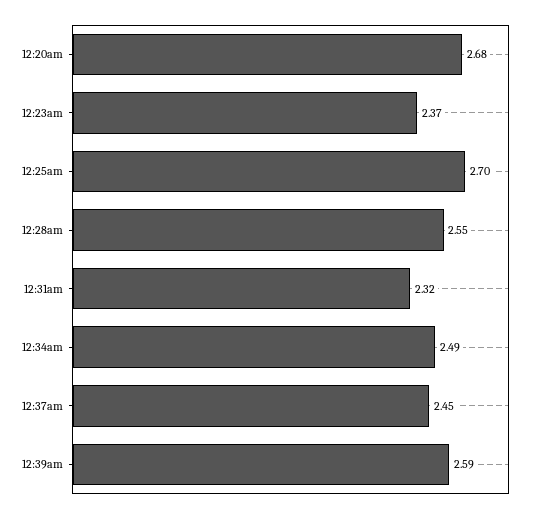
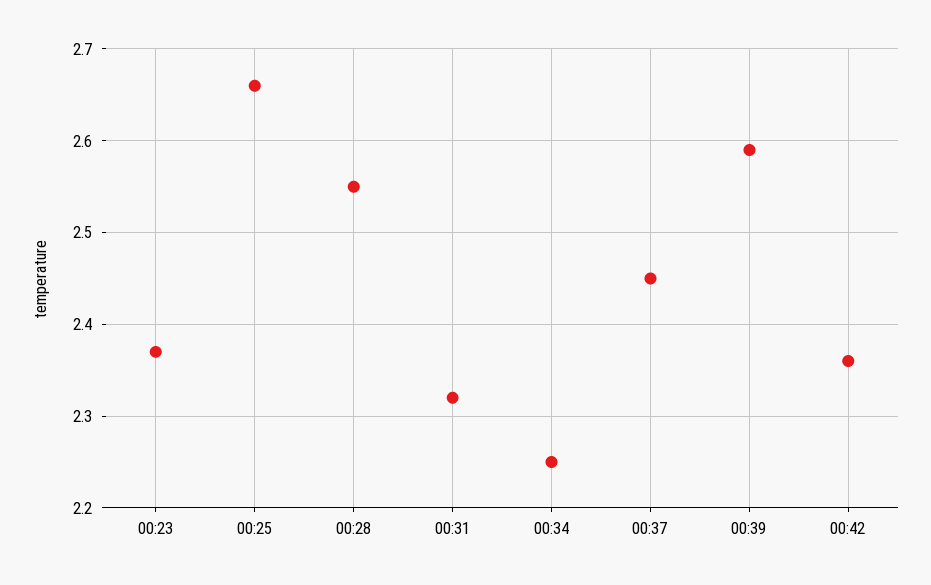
12:20am: 2.68 -> none
12:25am: 2.7 -> 2.66
12:34am: 2.49 -> 2.25
00:42: none -> 2.36

